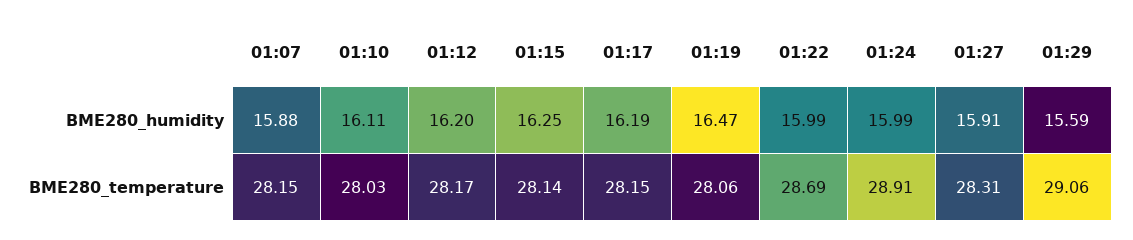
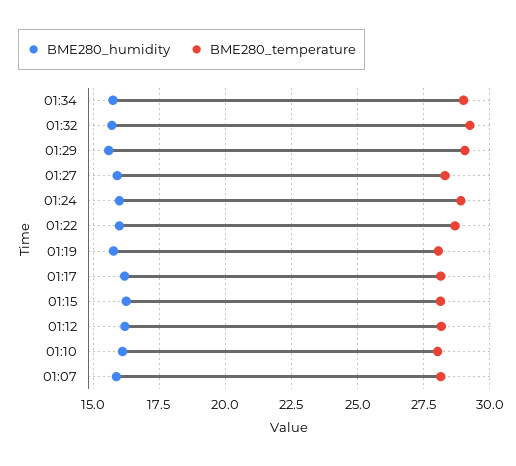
BME280_humidity, 01:19: 16.47 -> 15.75
BME280_humidity, 01:34: none -> 15.75
BME280_temperature, 01:34: none -> 29
BME280_humidity, 01:32: none -> 15.75
BME280_temperature, 01:32: none -> 29.25

